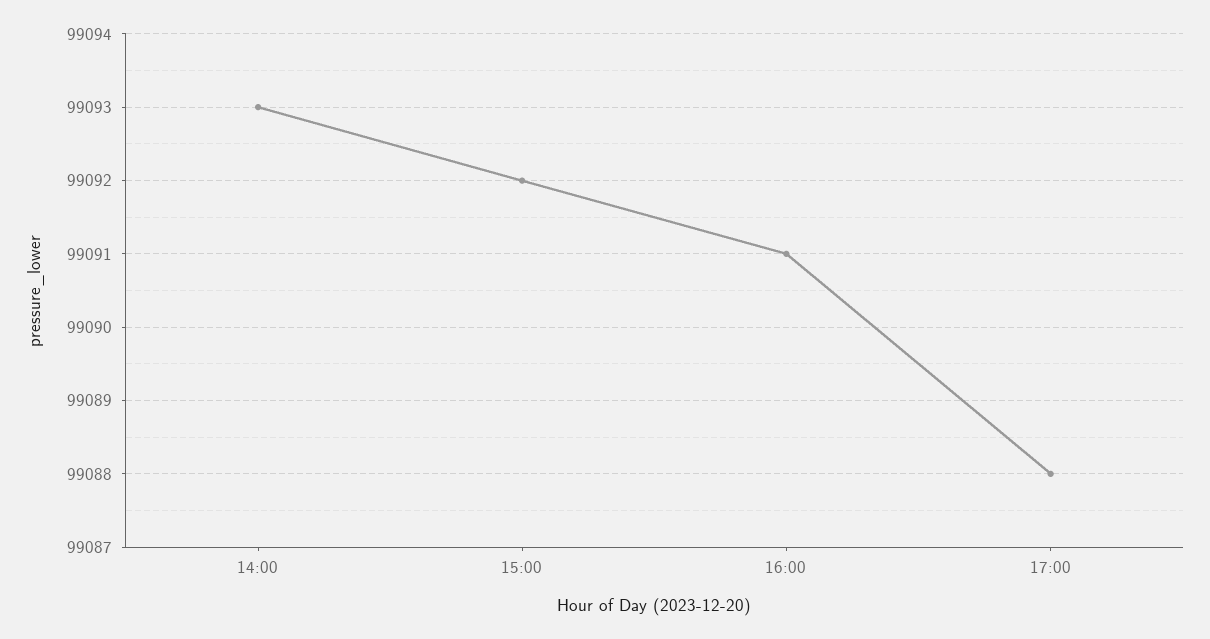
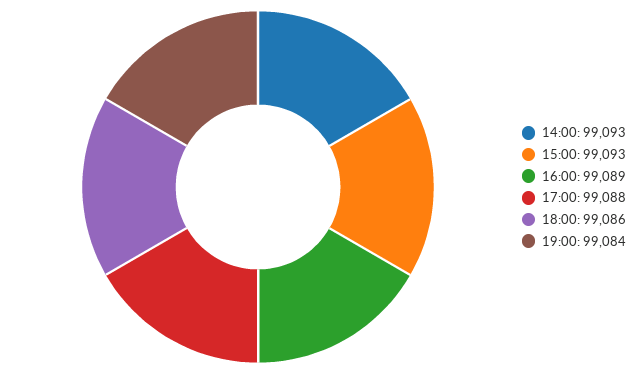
15:00: 99092 -> 99093
16:00: 99091 -> 99089
18:00: none -> 99086
19:00: none -> 99084

